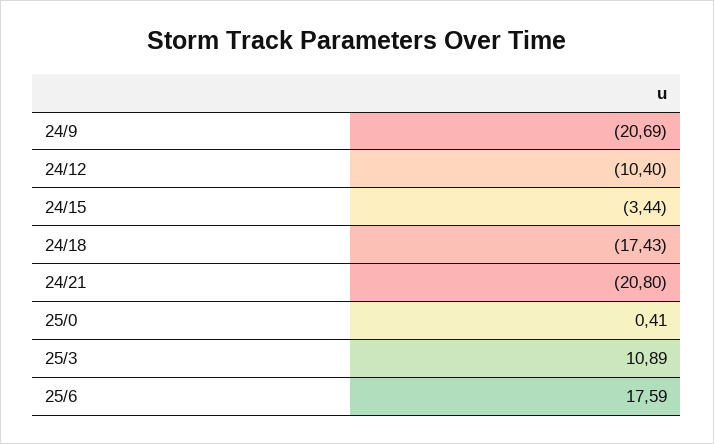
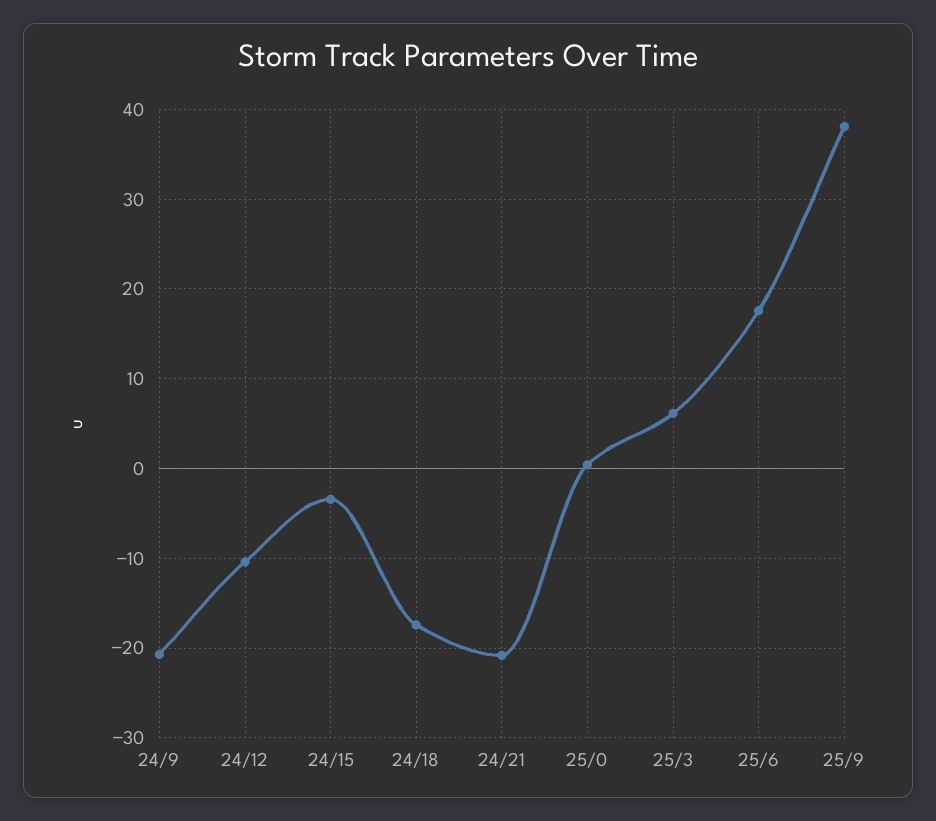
25/3: 10.89 -> 6
25/9: none -> 38

